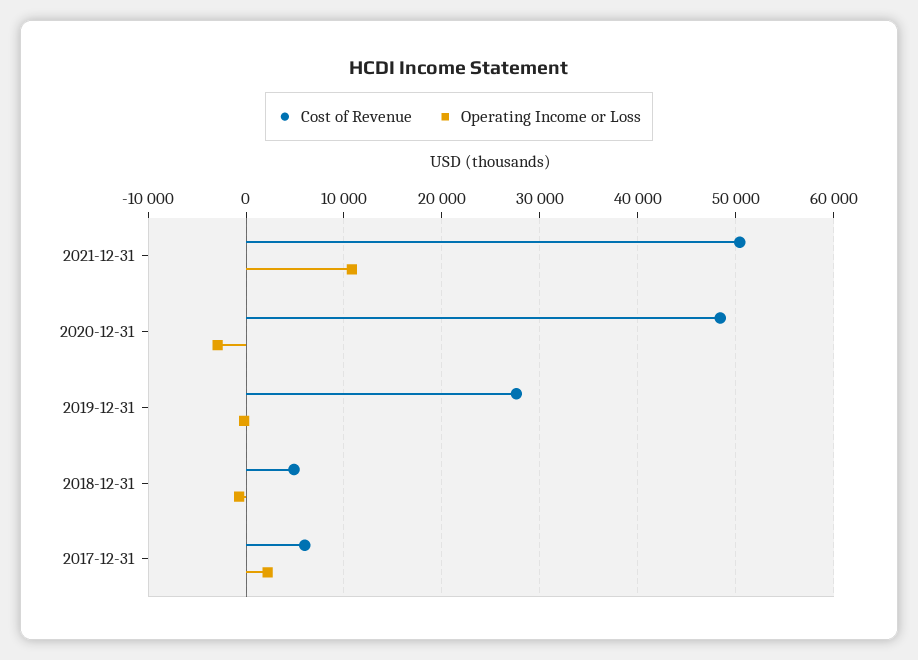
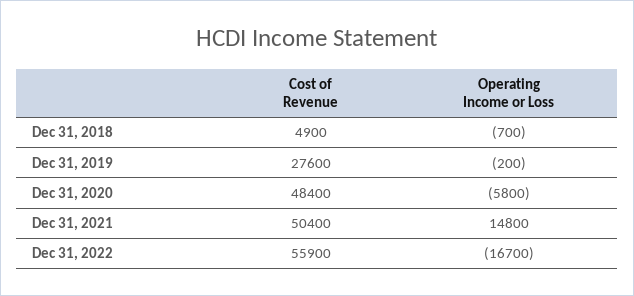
Operating Income or Loss, 2021-12-31: 11000 -> 14800
Operating Income or Loss, 2020-12-31: -3000 -> -5800
Cost of Revenue, 2017-12-31: 6000 -> none
Operating Income or Loss, 2017-12-31: 2000 -> none
Cost of Revenue, Dec 31, 2022: none -> 55900
Operating Income or Loss, Dec 31, 2022: none -> -16700

